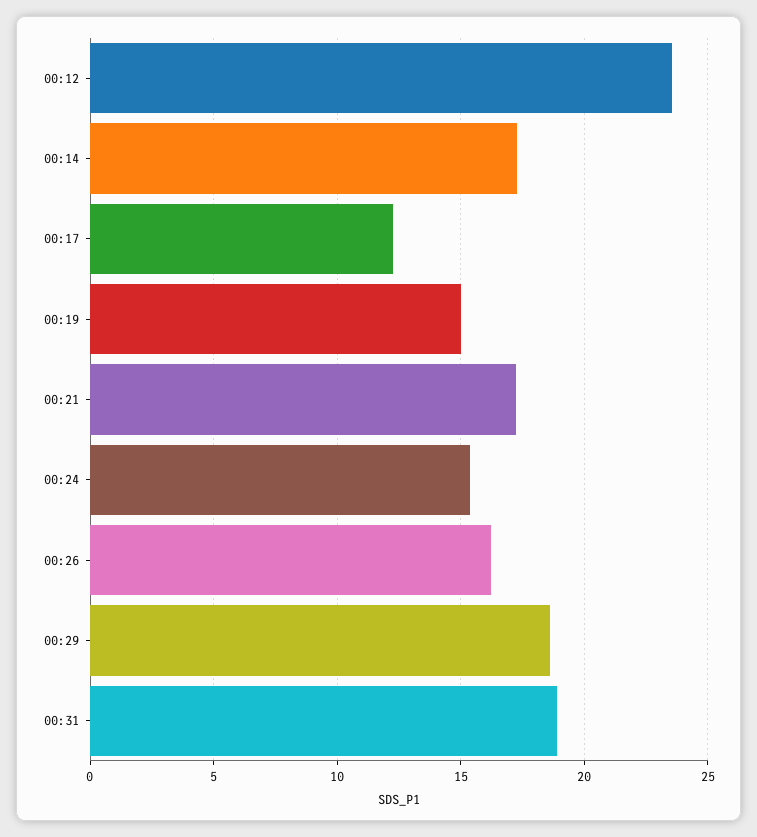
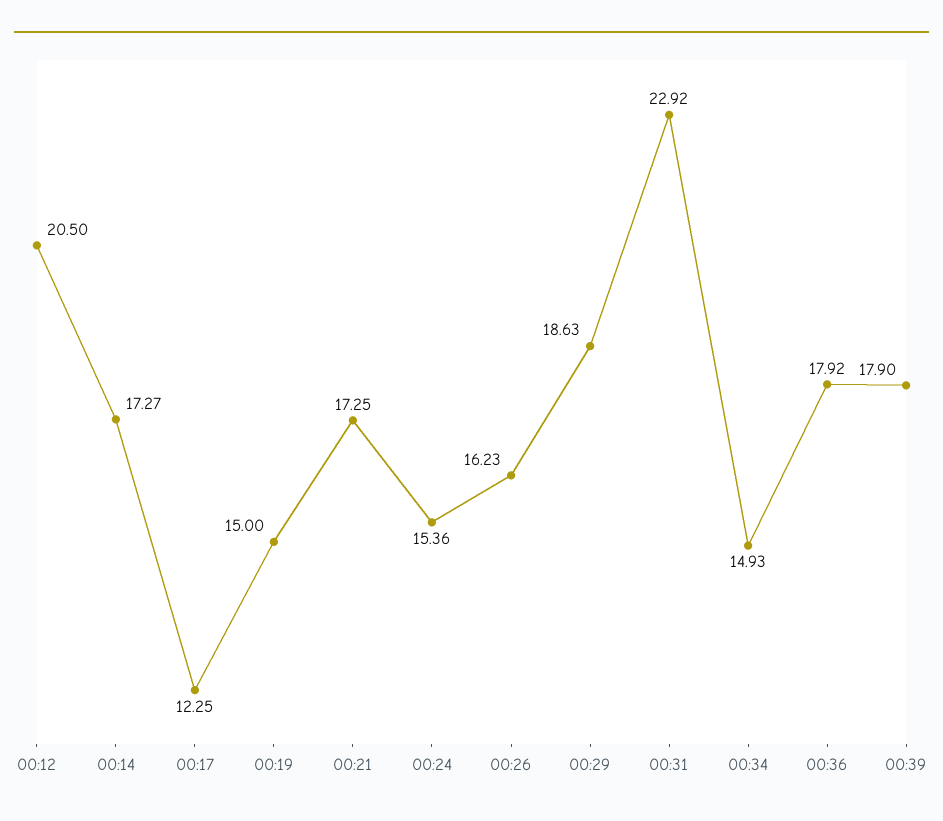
00:12: 23.5 -> 20.5
00:31: 19 -> 22.92
00:34: none -> 14.93
00:36: none -> 17.92
00:39: none -> 17.9

